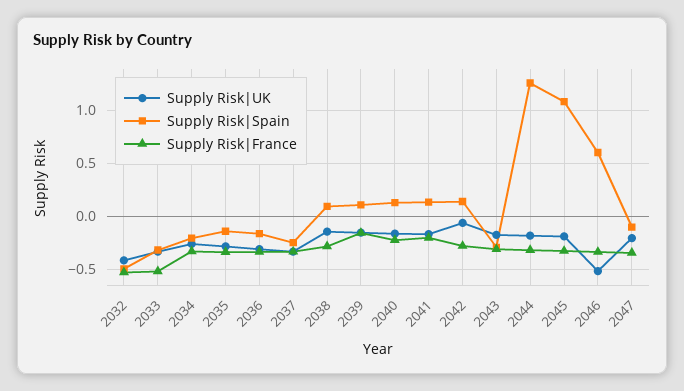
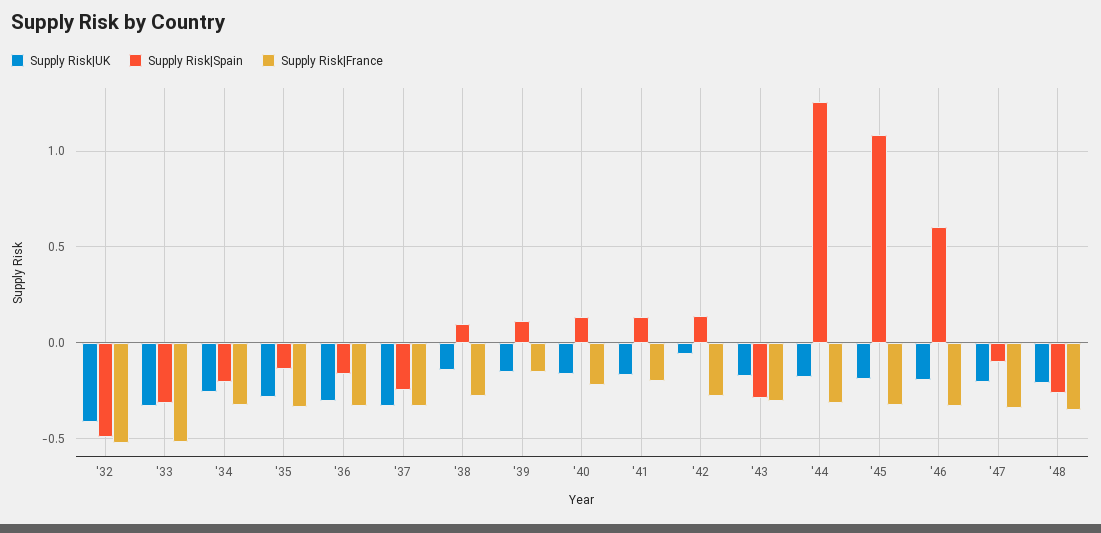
Supply Risk|UK, 2046: -0.5 -> -0.2
Supply Risk|UK, '48: none -> -0.2
Supply Risk|Spain, '48: none -> -0.25
Supply Risk|France, '48: none -> -0.35

